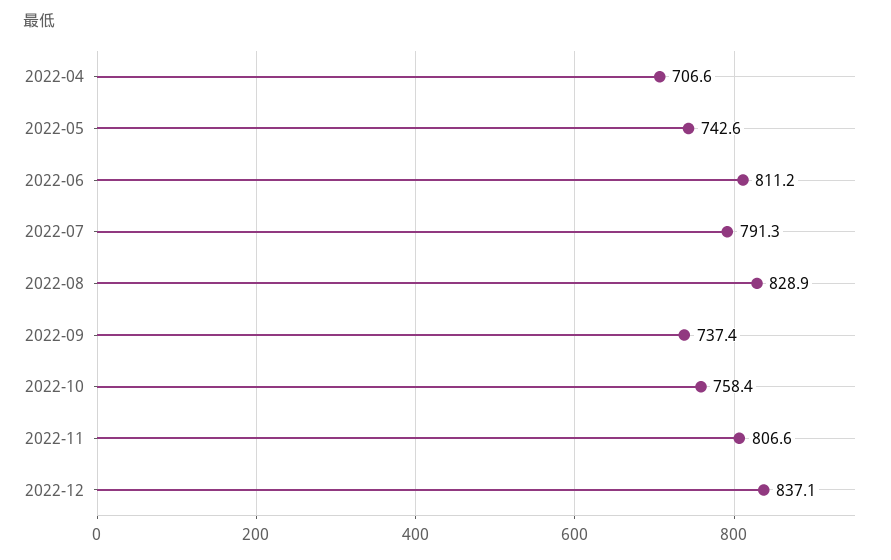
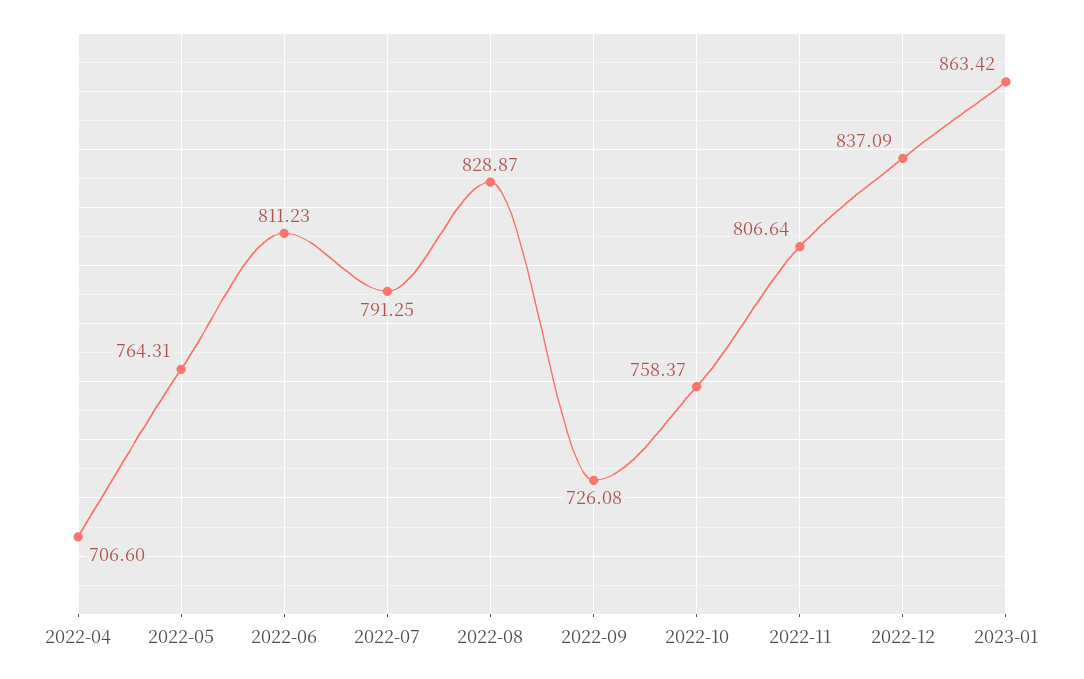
2022-05: 742.6 -> 764.31
2022-09: 737.4 -> 726.08
2023-01: none -> 863.42

